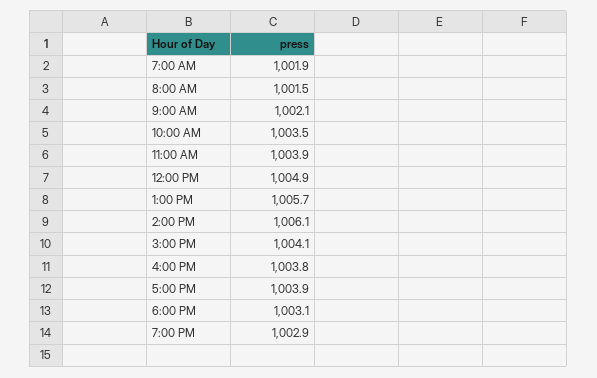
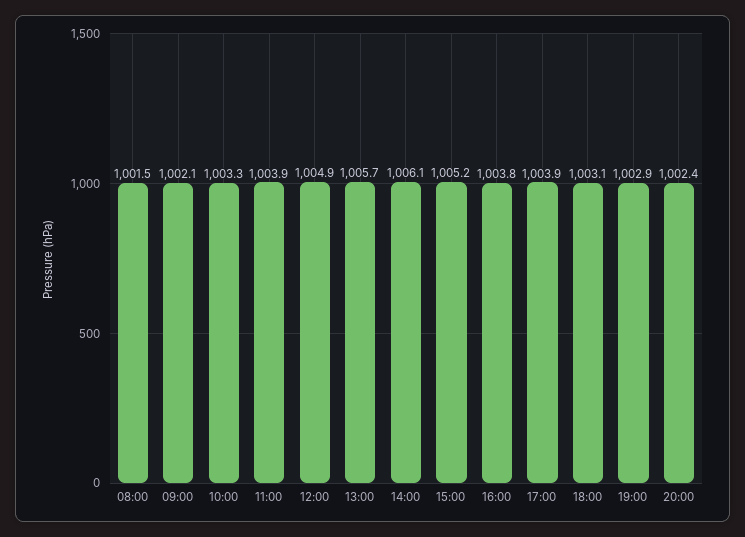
7:00 AM: 1001.9 -> none
10:00 AM: 1003.5 -> 1003.3
3:00 PM: 1004.1 -> 1005.2
20:00: none -> 1002.4

